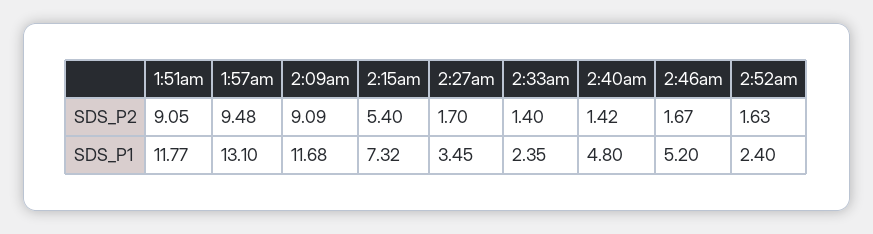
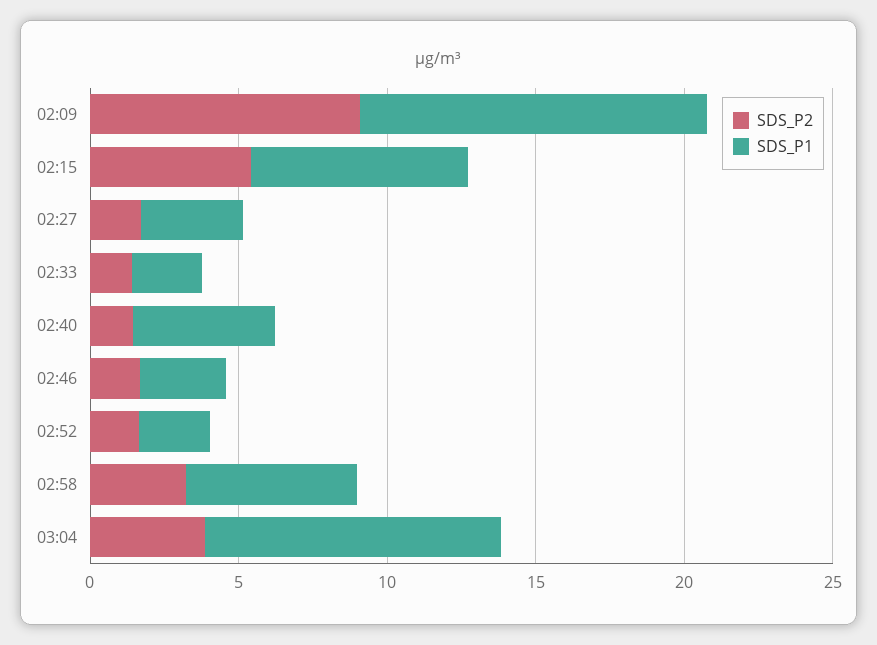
SDS_P2, 1:51am: 9.05 -> none
SDS_P2, 1:57am: 9.48 -> none
SDS_P1, 1:51am: 11.77 -> none
SDS_P1, 1:57am: 13.1 -> none
SDS_P1, 2:46am: 5.2 -> 3
SDS_P2, 02:58: none -> 3
SDS_P1, 02:58: none -> 6
SDS_P2, 03:04: none -> 4
SDS_P1, 03:04: none -> 10

